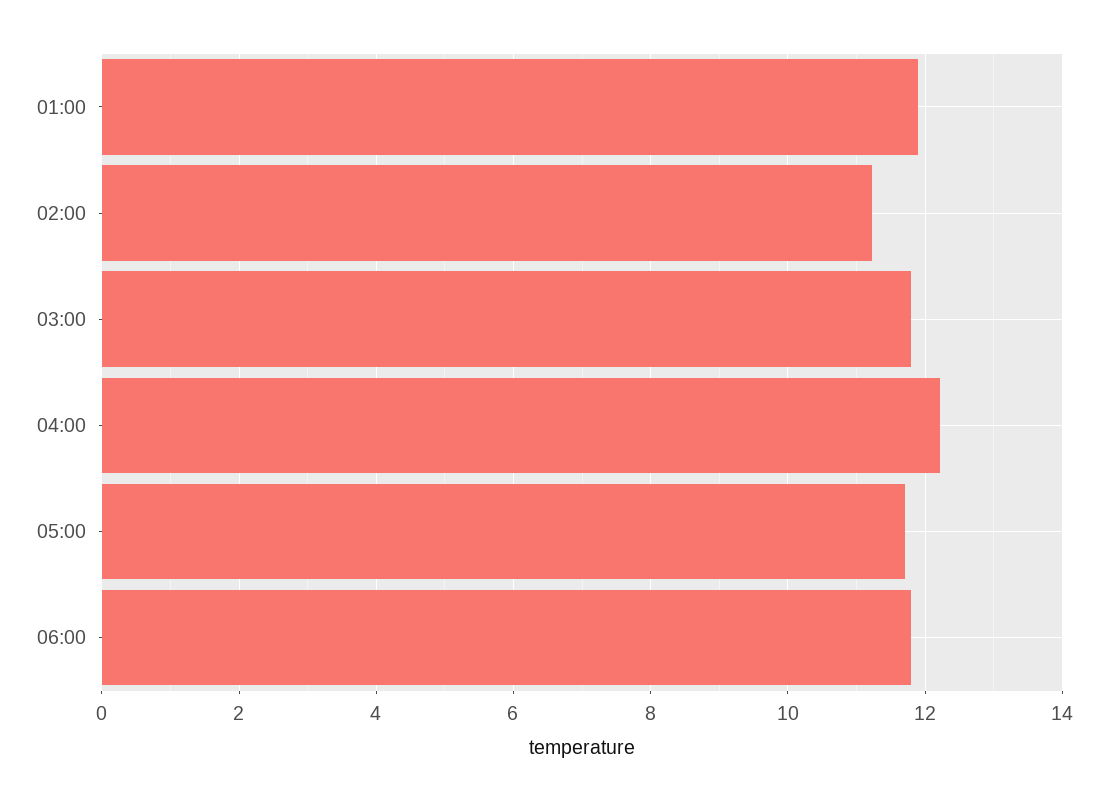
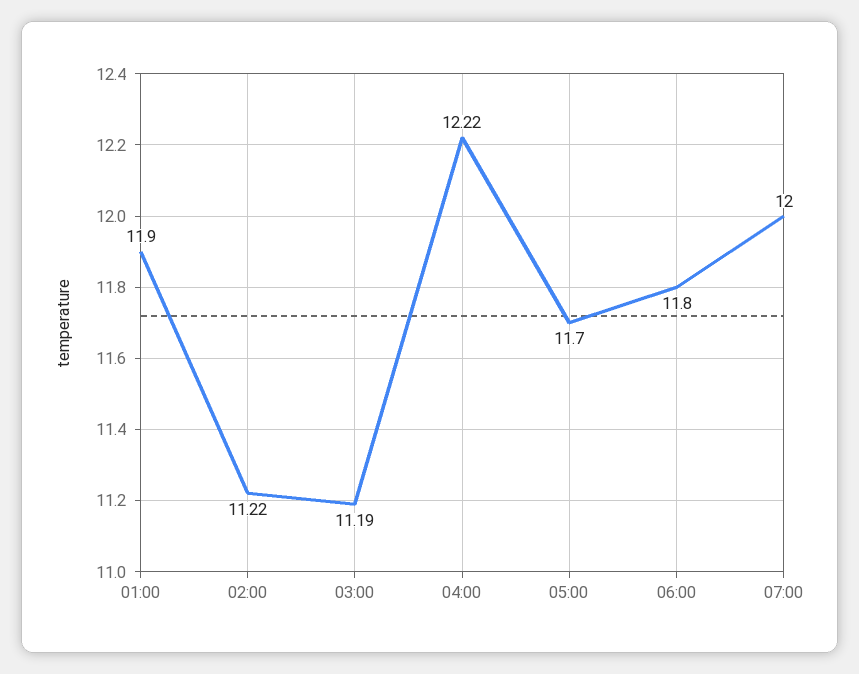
03:00: 11.8 -> 11.19
07:00: none -> 12

